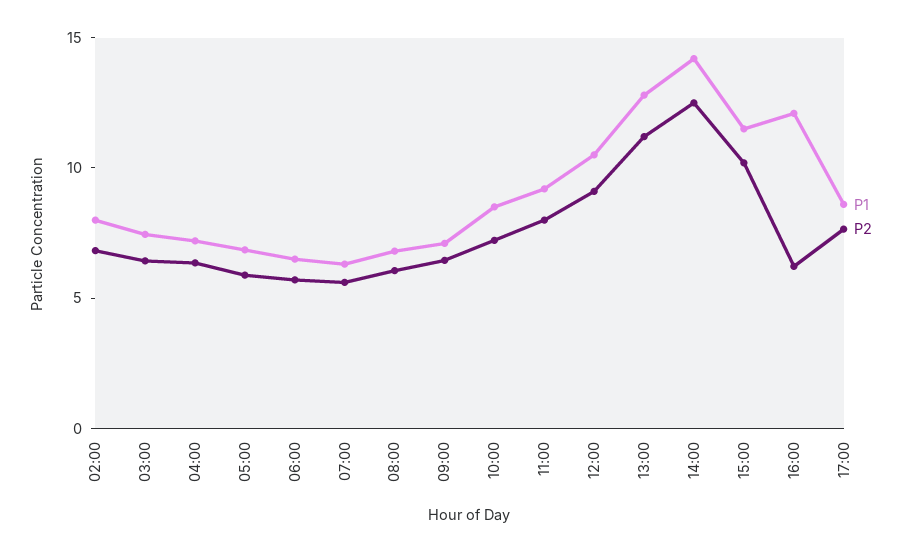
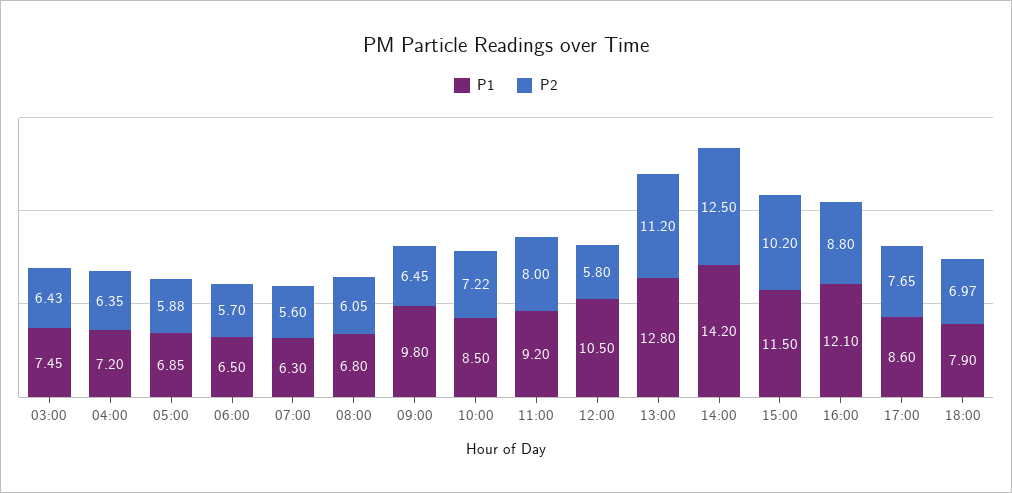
P1, 02:00: 8 -> none
P2, 02:00: 7 -> none
P1, 09:00: 7 -> 9.8
P2, 12:00: 9 -> 5.8
P2, 16:00: 6 -> 8.8
P1, 18:00: none -> 7.9
P2, 18:00: none -> 6.97

